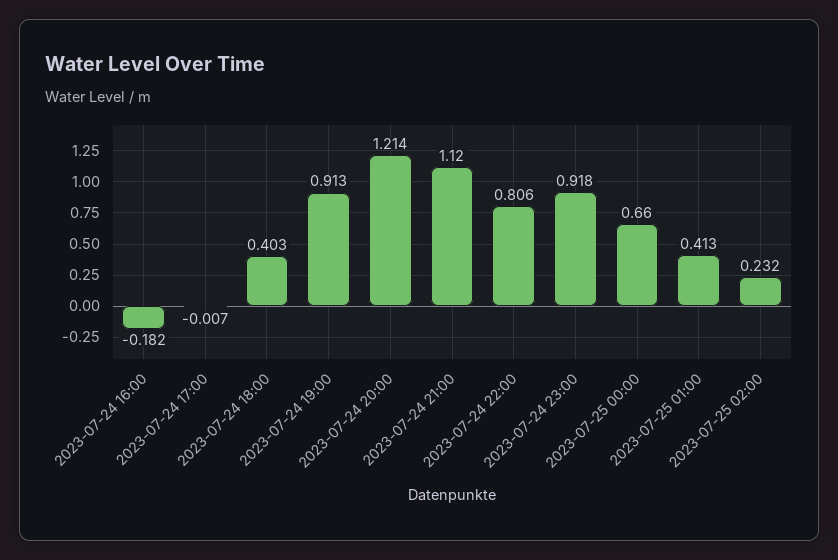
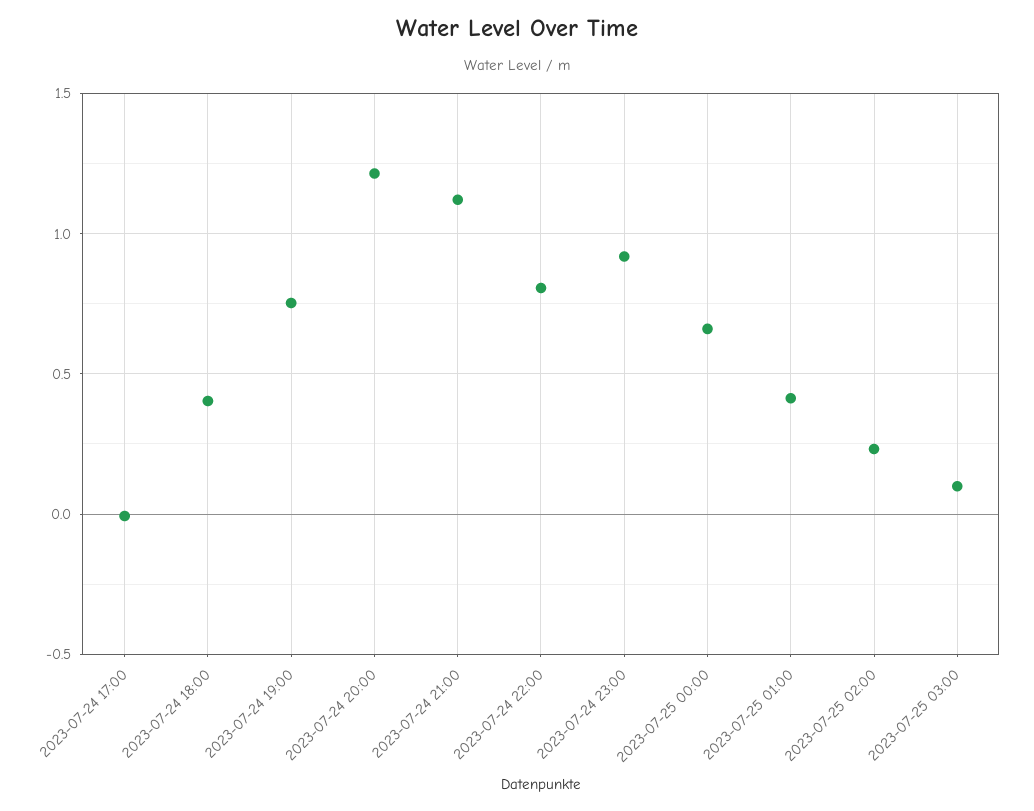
2023-07-24 16:00: -0.182 -> none
2023-07-24 19:00: 0.913 -> 0.75
2023-07-25 03:00: none -> 0.1

